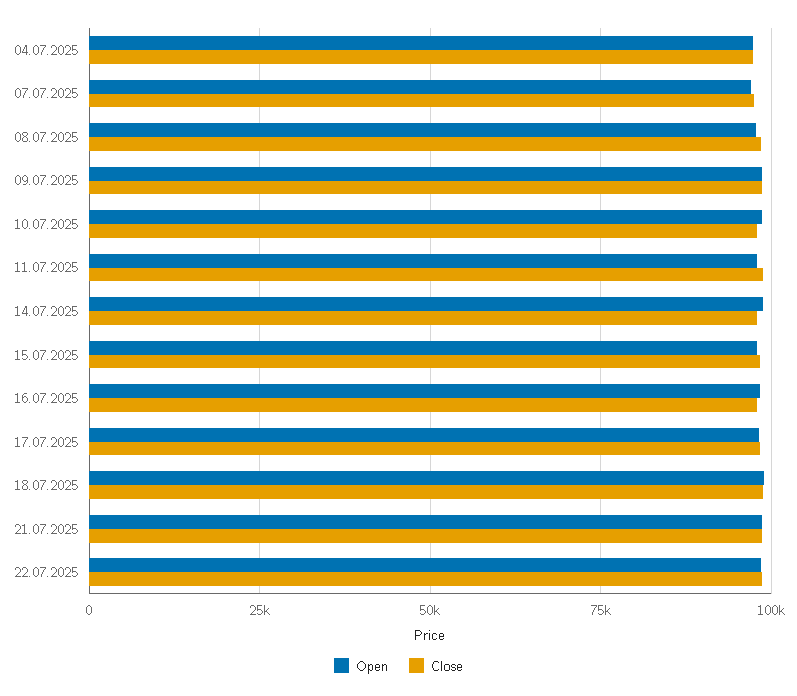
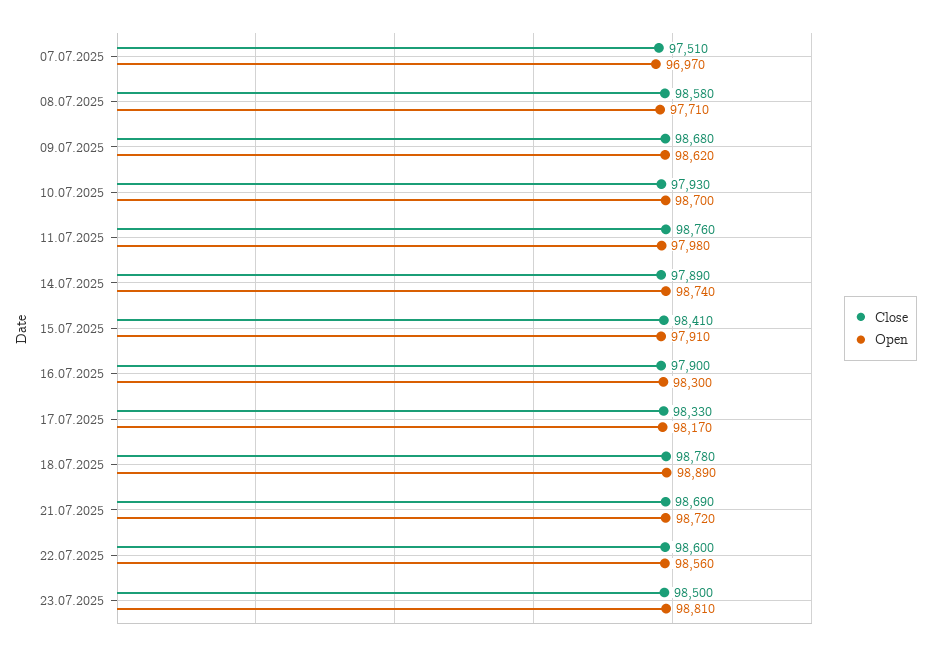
Open, 04.07.2025: 97500 -> none
Close, 04.07.2025: 97500 -> none
Close, 23.07.2025: none -> 98500
Open, 23.07.2025: none -> 98810

